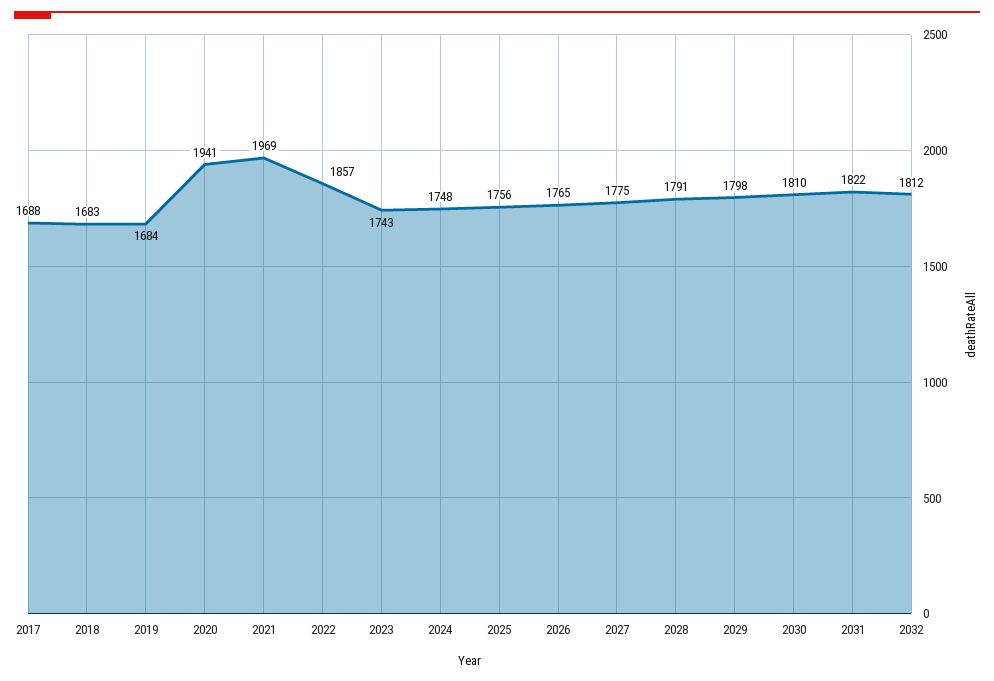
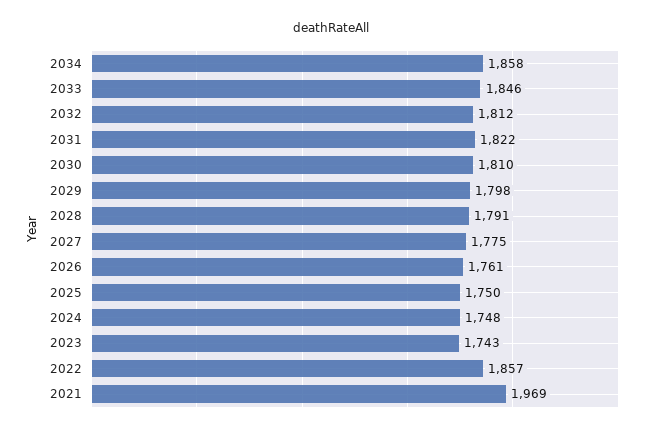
2017: 1688 -> none
2018: 1683 -> none
2019: 1684 -> none
2020: 1941 -> none
2025: 1756 -> 1750
2026: 1765 -> 1761
2034: none -> 1858
2033: none -> 1846

